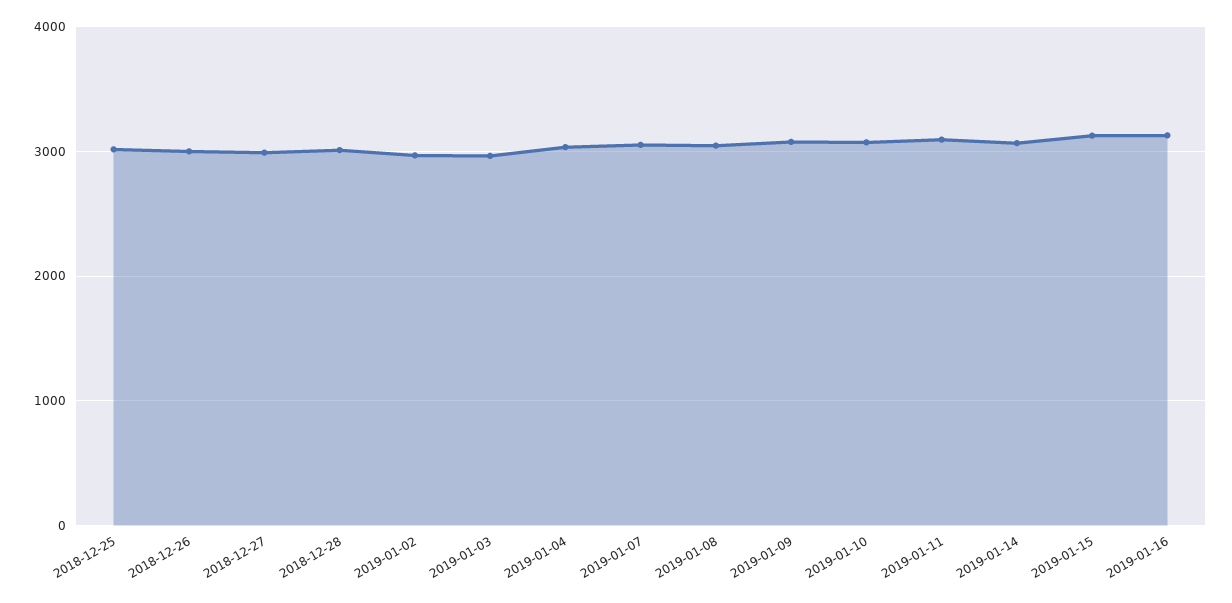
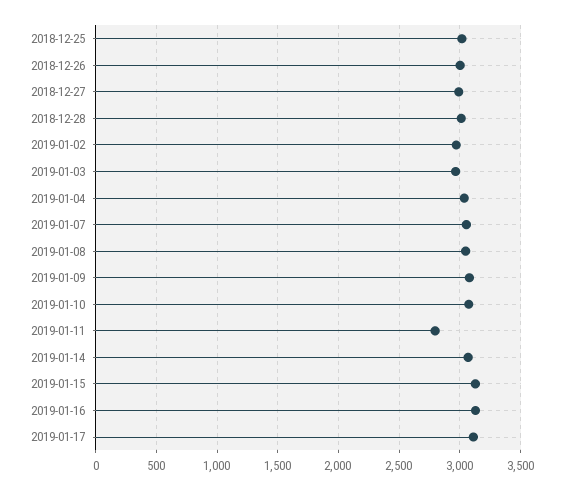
2019-01-11: 3100 -> 2800
2019-01-17: none -> 3100

